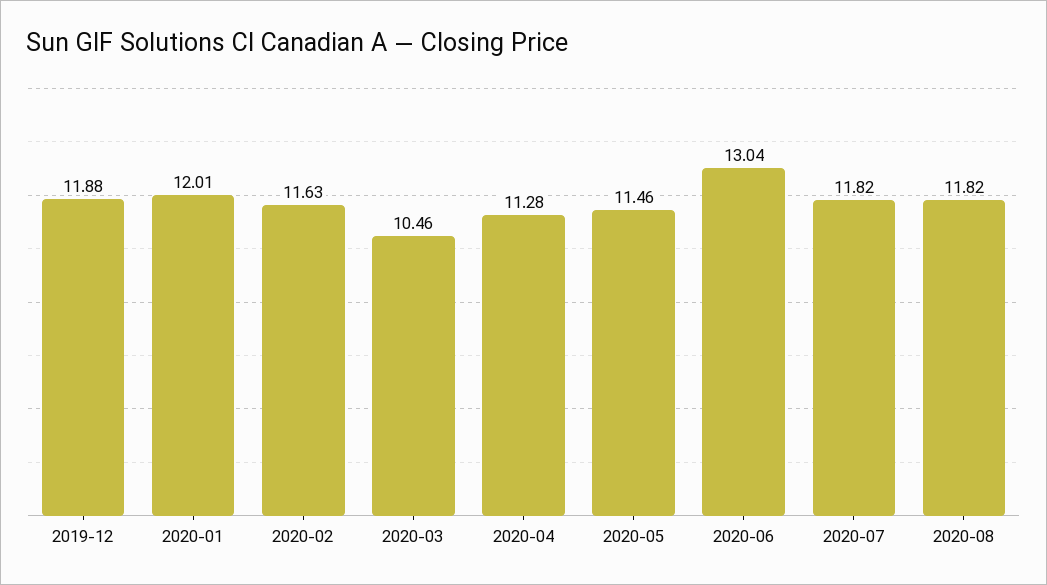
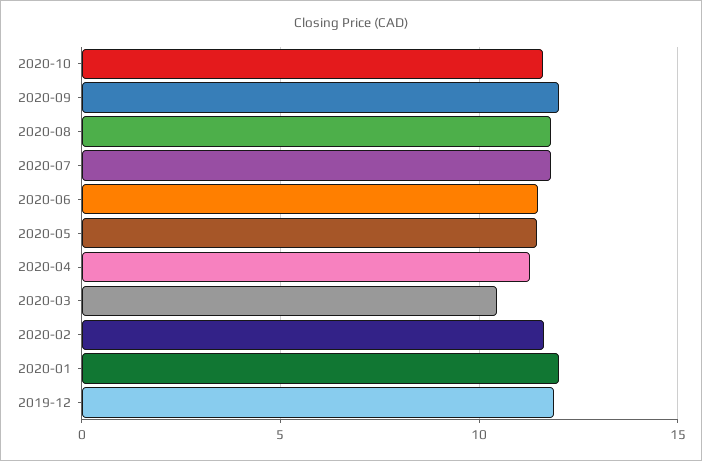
2020-06: 13.04 -> 11.5
2020-10: none -> 11.5
2020-09: none -> 12

